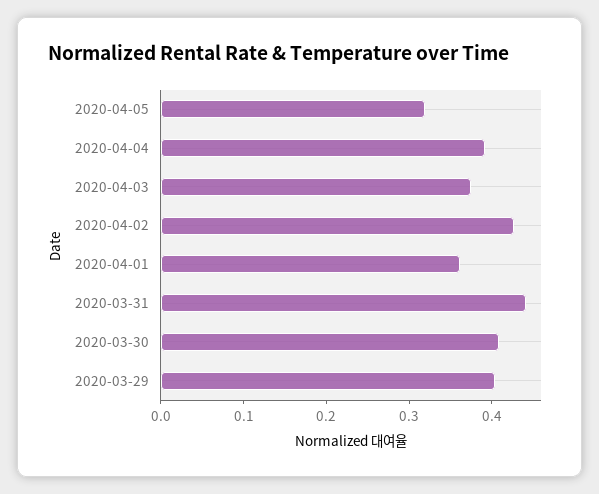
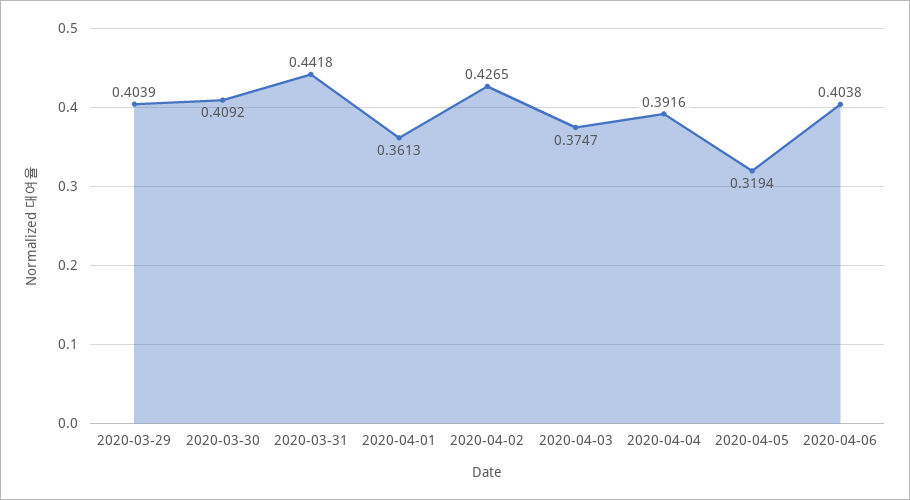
2020-04-06: none -> 0.4038

